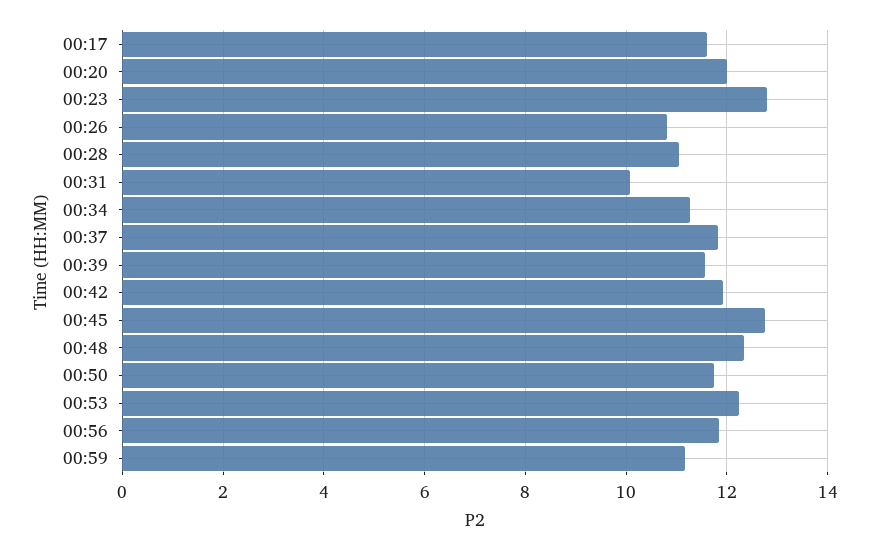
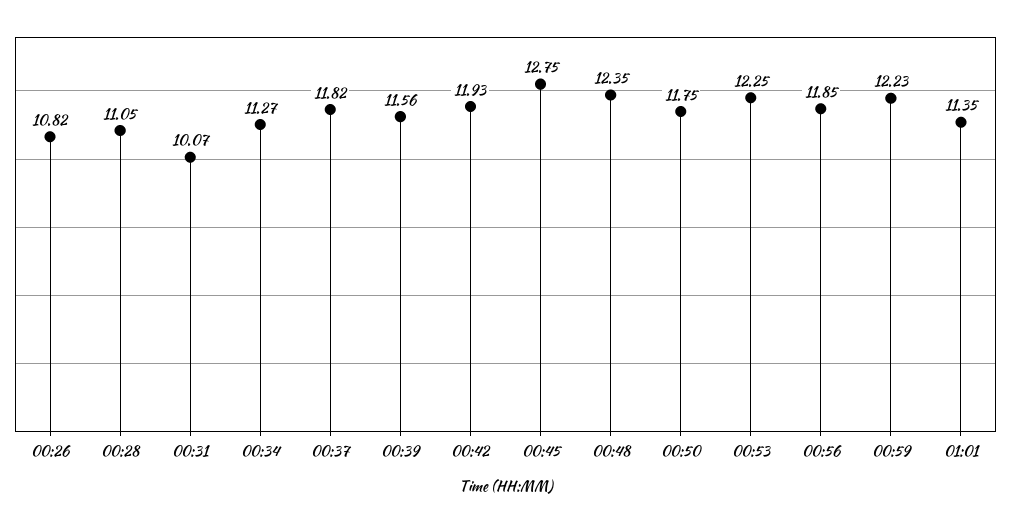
00:17: 11.6 -> none
00:20: 12 -> none
00:23: 12.8 -> none
00:59: 11.2 -> 12.23
01:01: none -> 11.35

